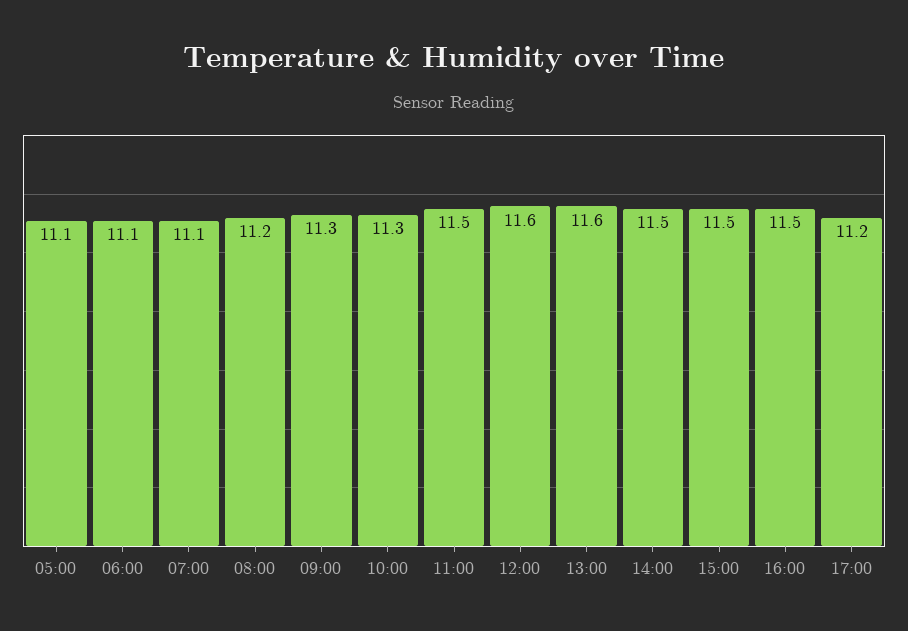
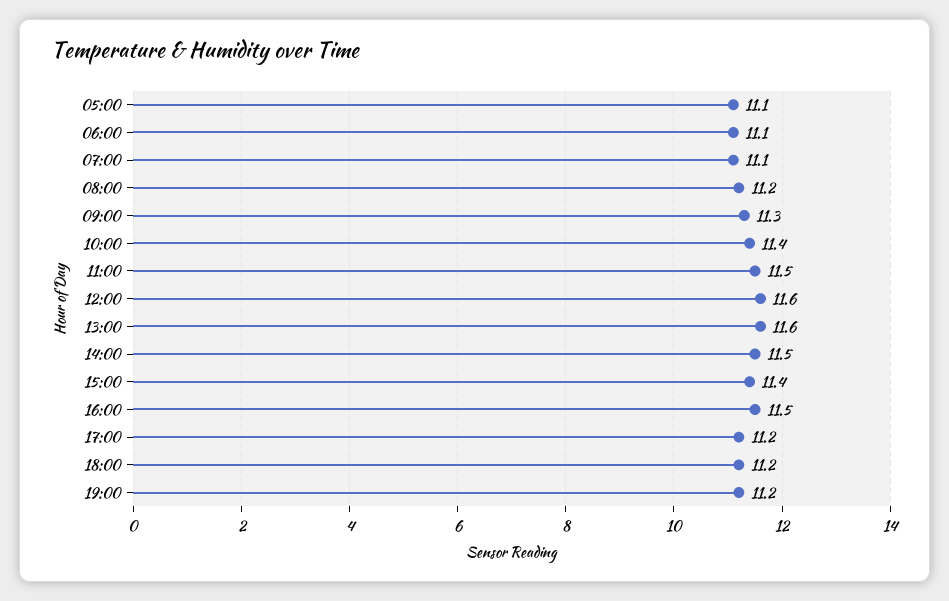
10:00: 11.3 -> 11.4
15:00: 11.5 -> 11.4
18:00: none -> 11.2
19:00: none -> 11.2

